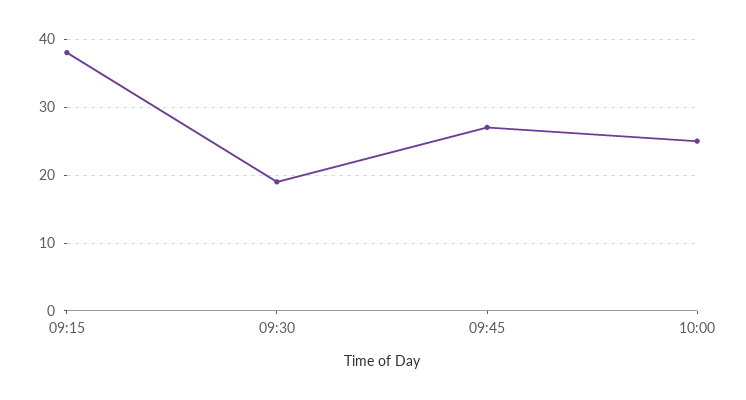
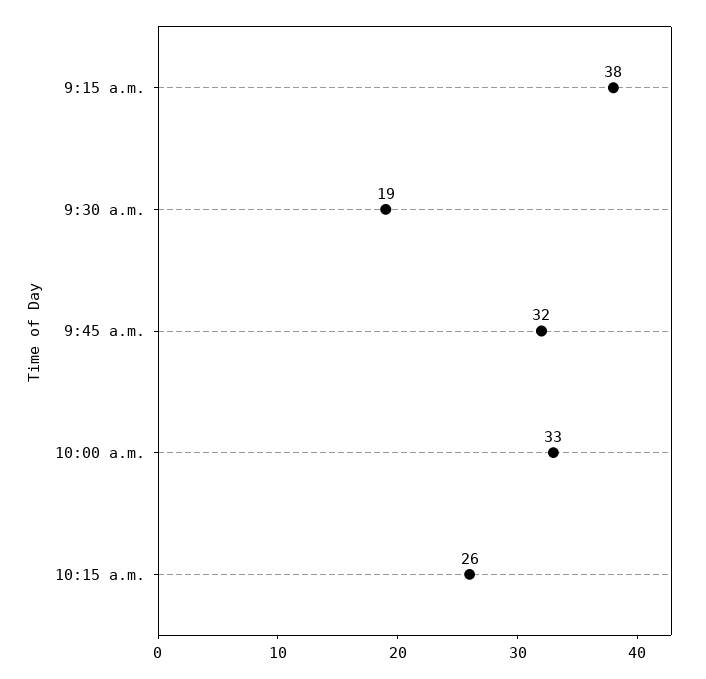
09:45: 27 -> 32
10:00: 25 -> 33
10:15 a.m.: none -> 26

